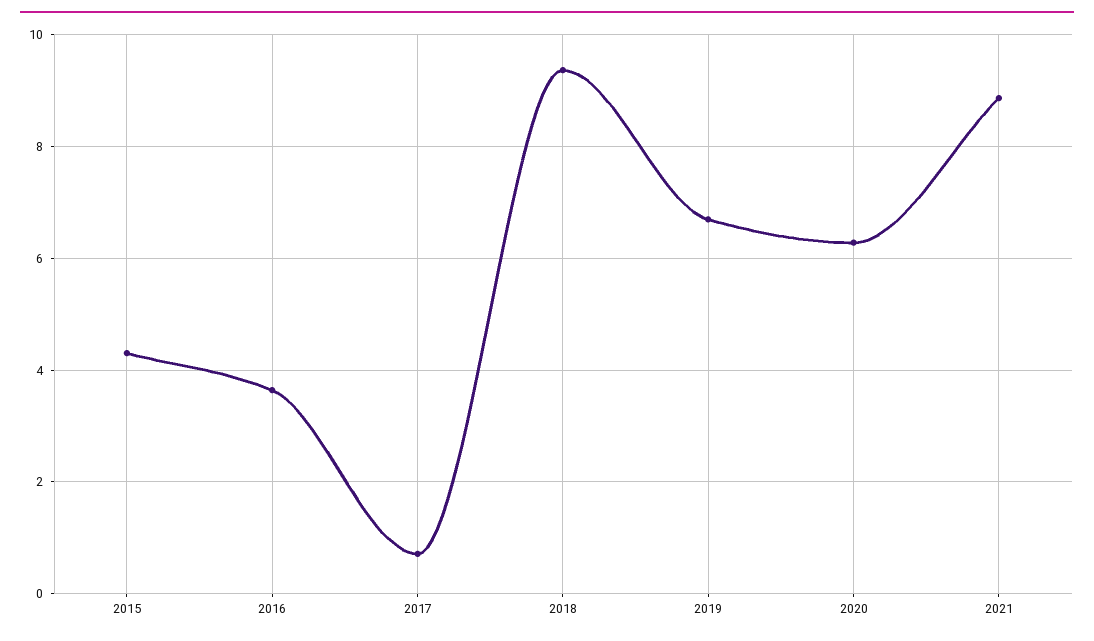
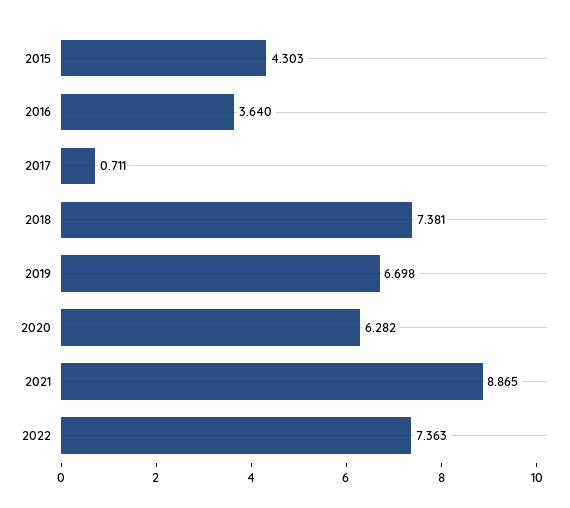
2018: 9.4 -> 7.381
2022: none -> 7.363

